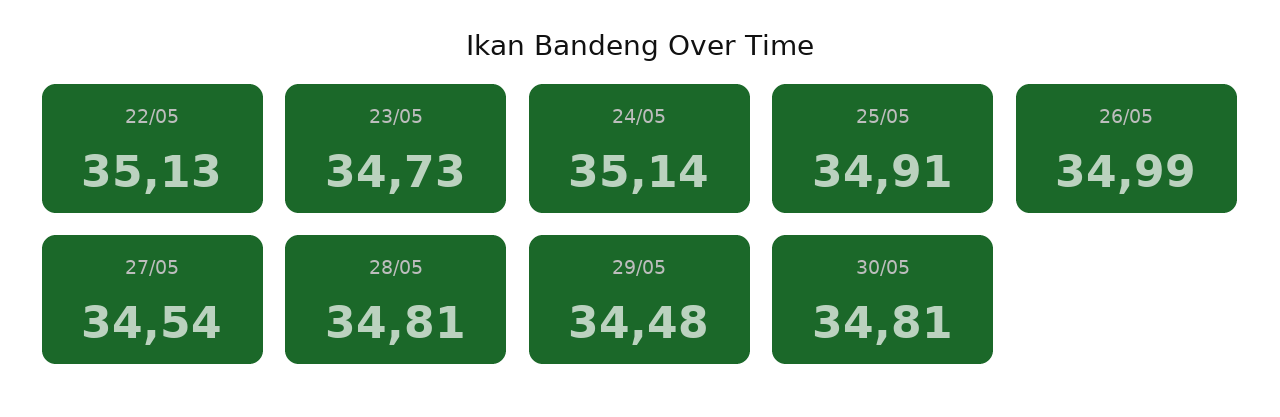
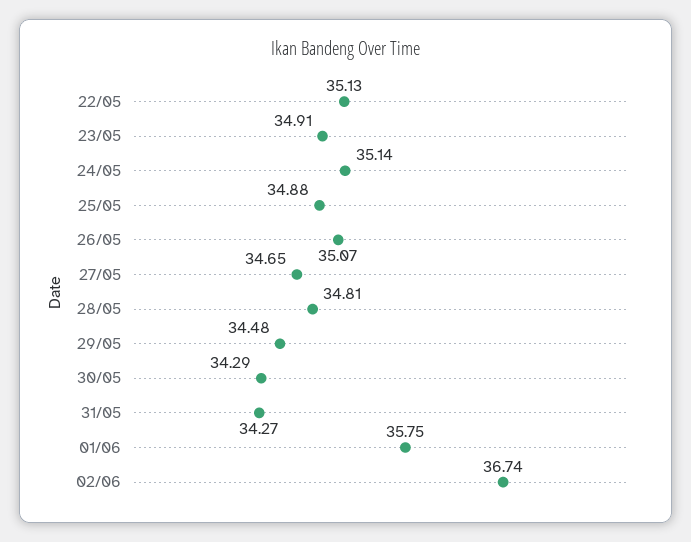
23/05: 34.73 -> 34.91
25/05: 34.91 -> 34.88
26/05: 34.99 -> 35.07
27/05: 34.54 -> 34.65
30/05: 34.81 -> 34.29
31/05: none -> 34.27
01/06: none -> 35.75
02/06: none -> 36.74

